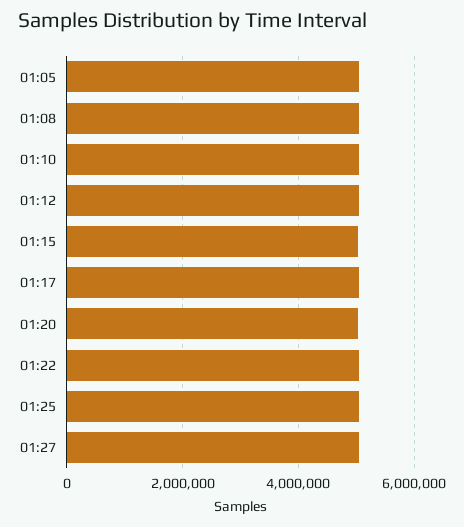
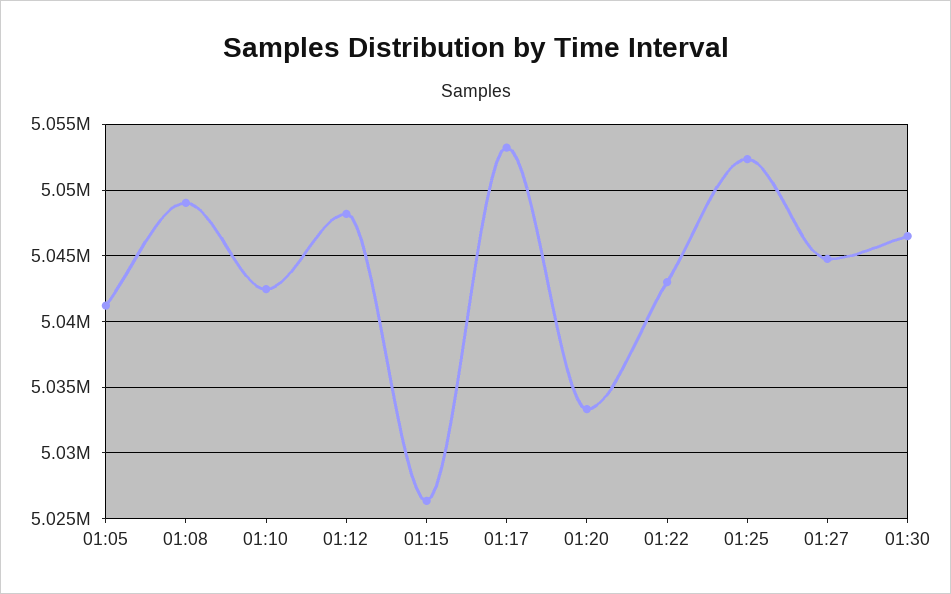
01:30: none -> 5046500

